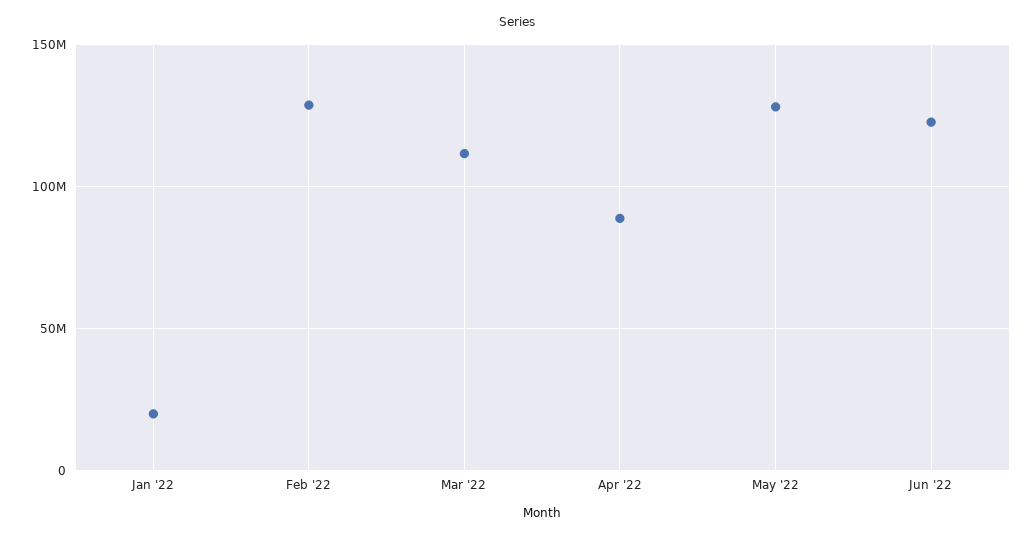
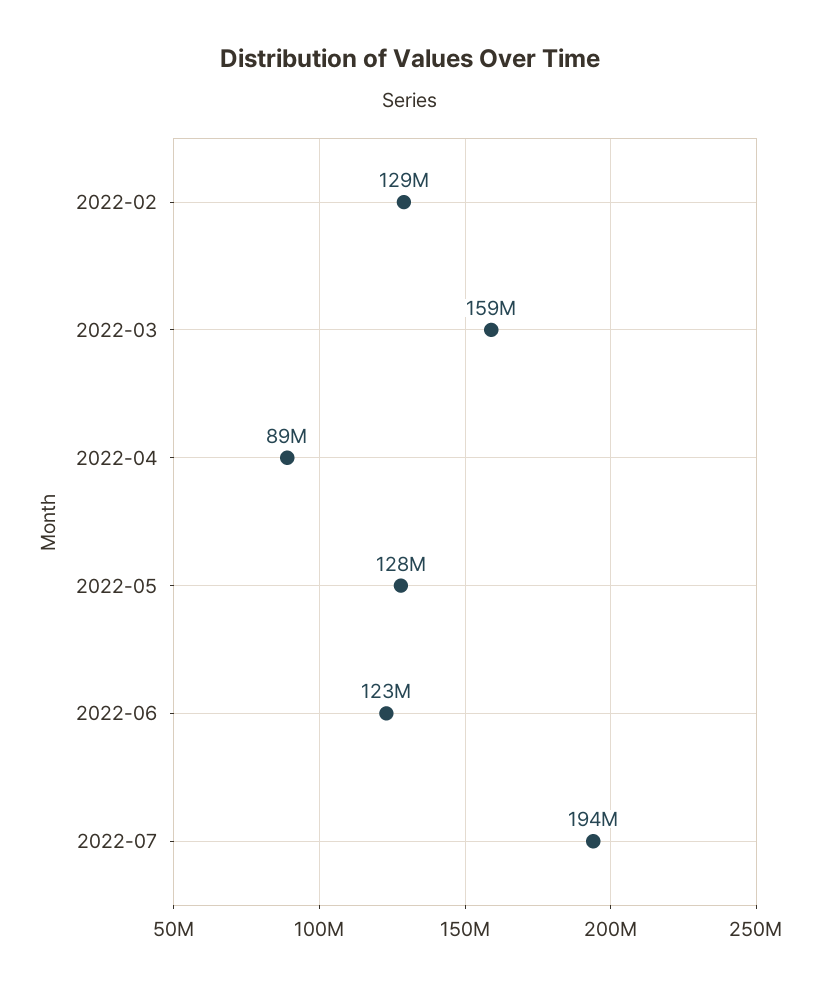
Jan '22: 20000000 -> none
Mar '22: 110000000 -> 159000000
2022-07: none -> 194000000

